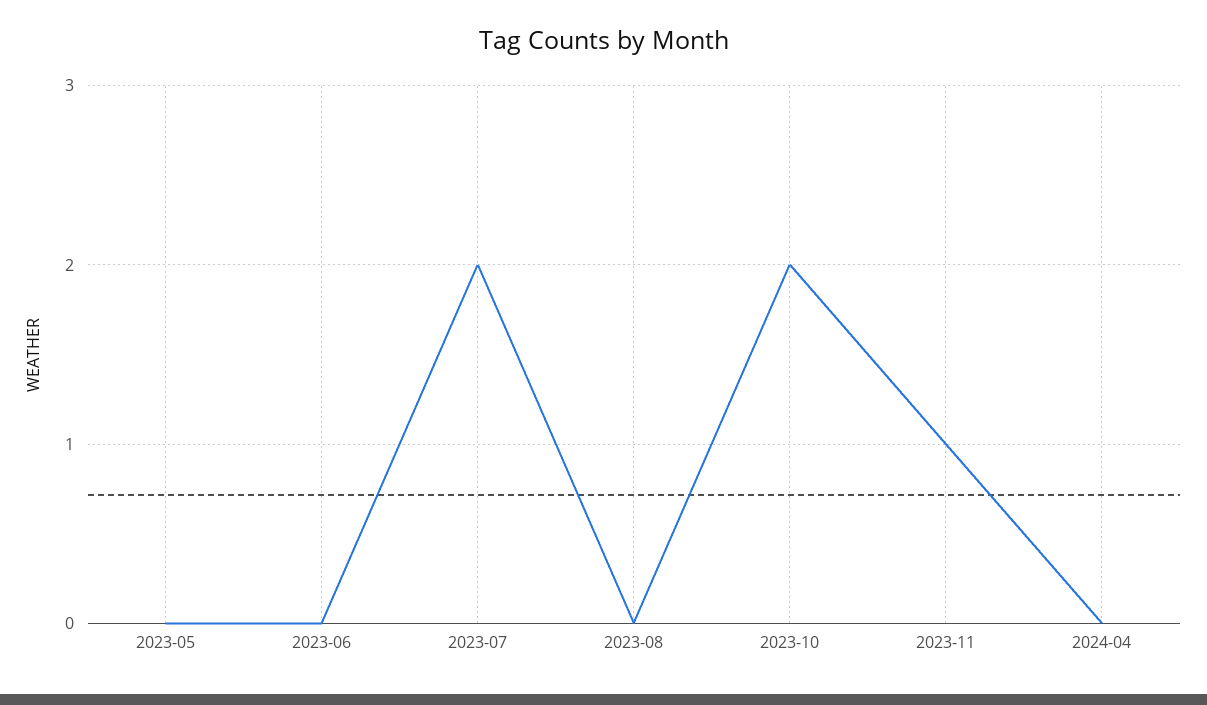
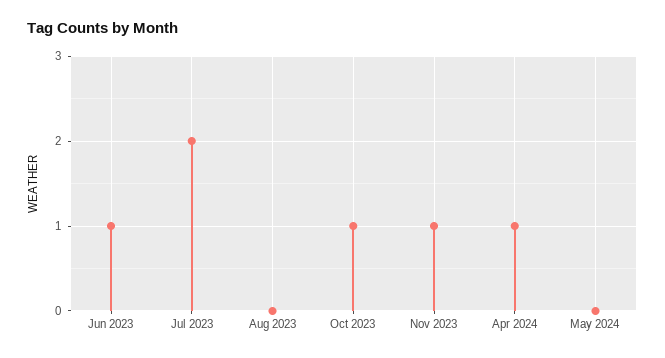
2023-05: 0 -> none
2023-06: 0 -> 1
2023-10: 2 -> 1
2024-04: 0 -> 1
May 2024: none -> 0

